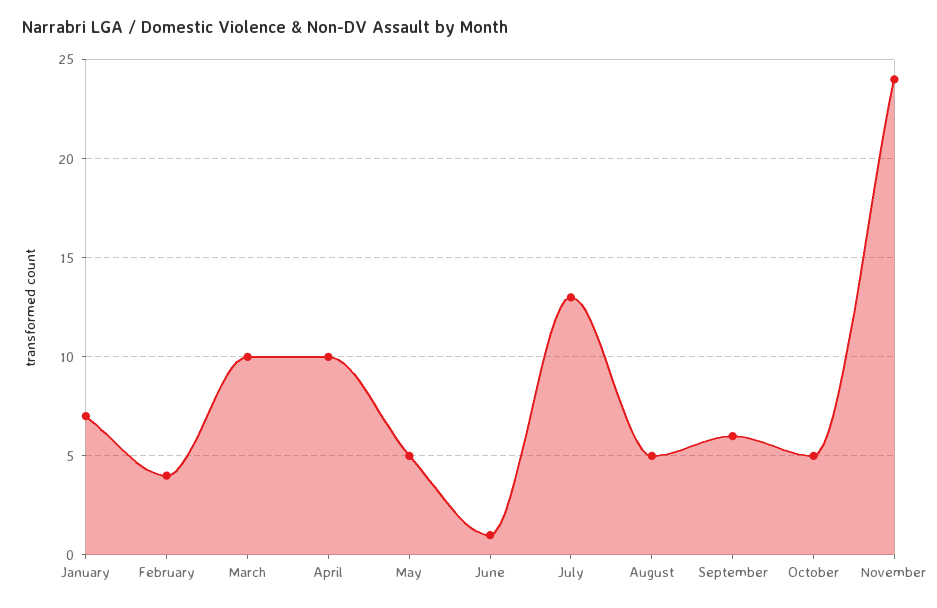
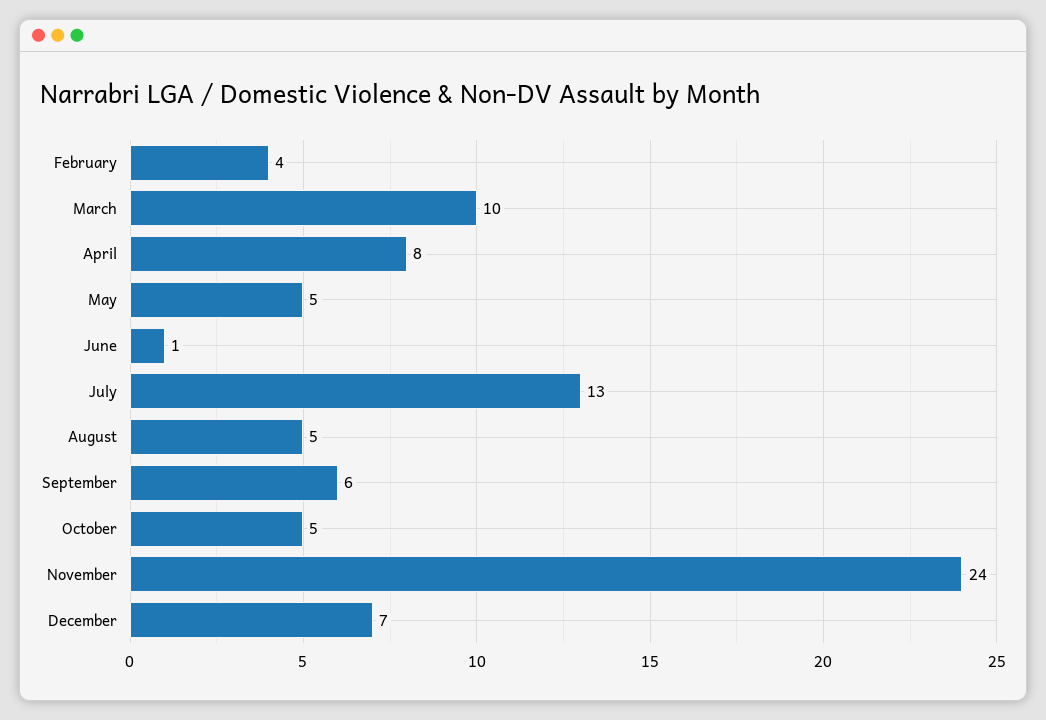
January: 7 -> none
April: 10 -> 8
December: none -> 7

